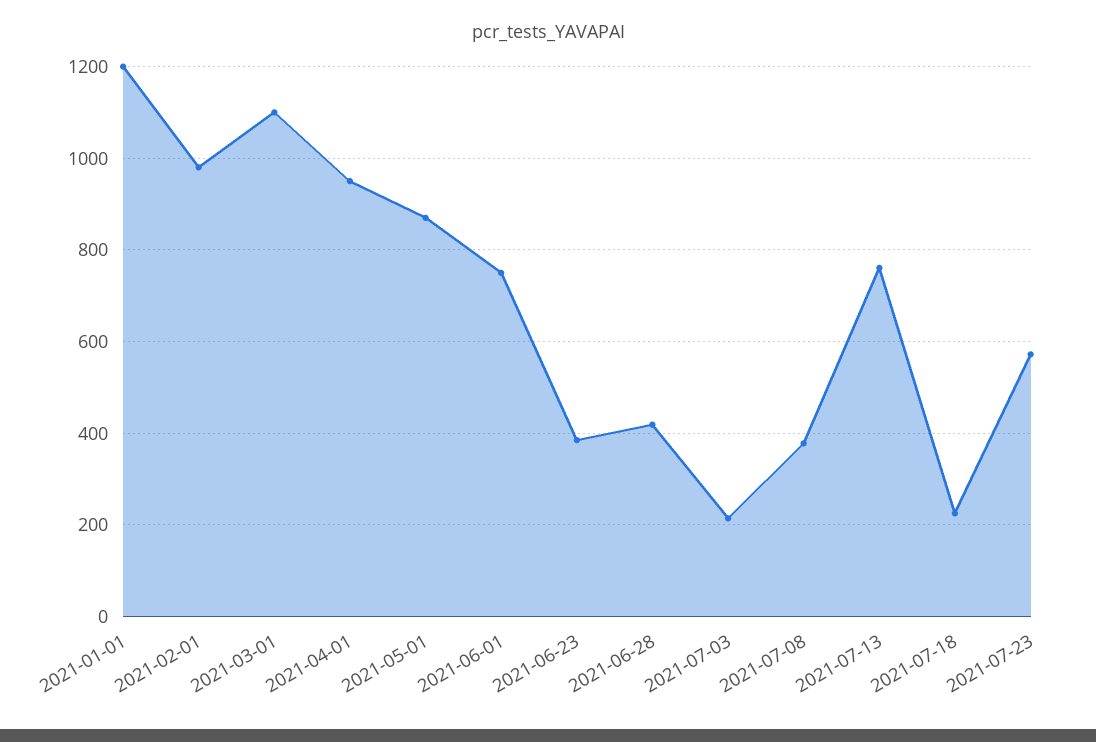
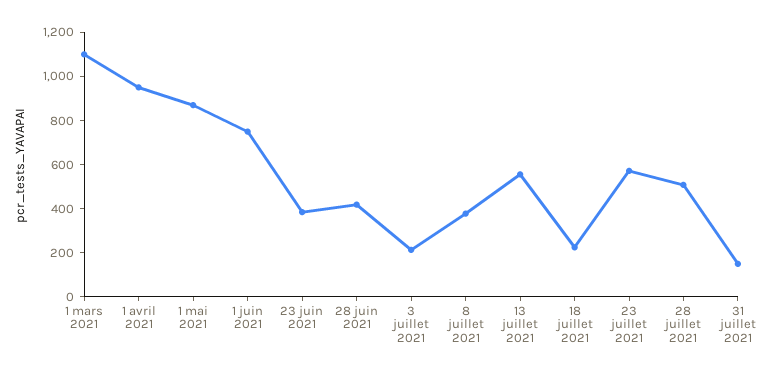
2021-01-01: 1200 -> none
2021-02-01: 980 -> none
2021-07-13: 760 -> 550
28 juillet 2021: none -> 500
31 juillet 2021: none -> 150

